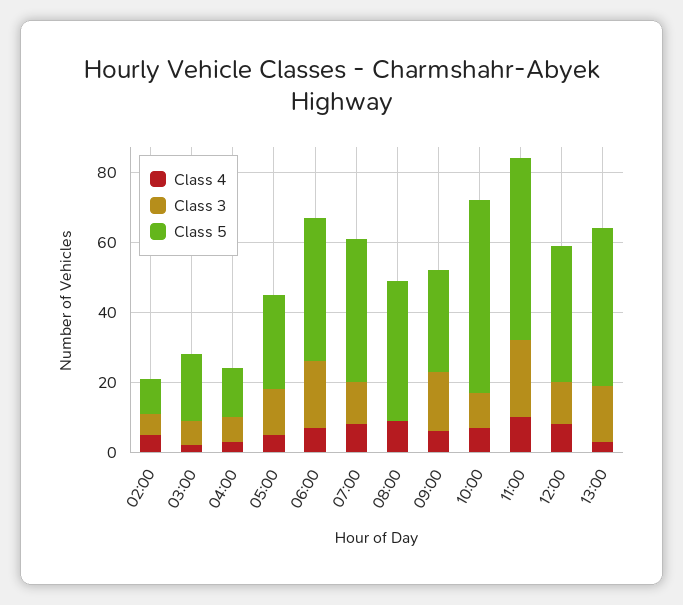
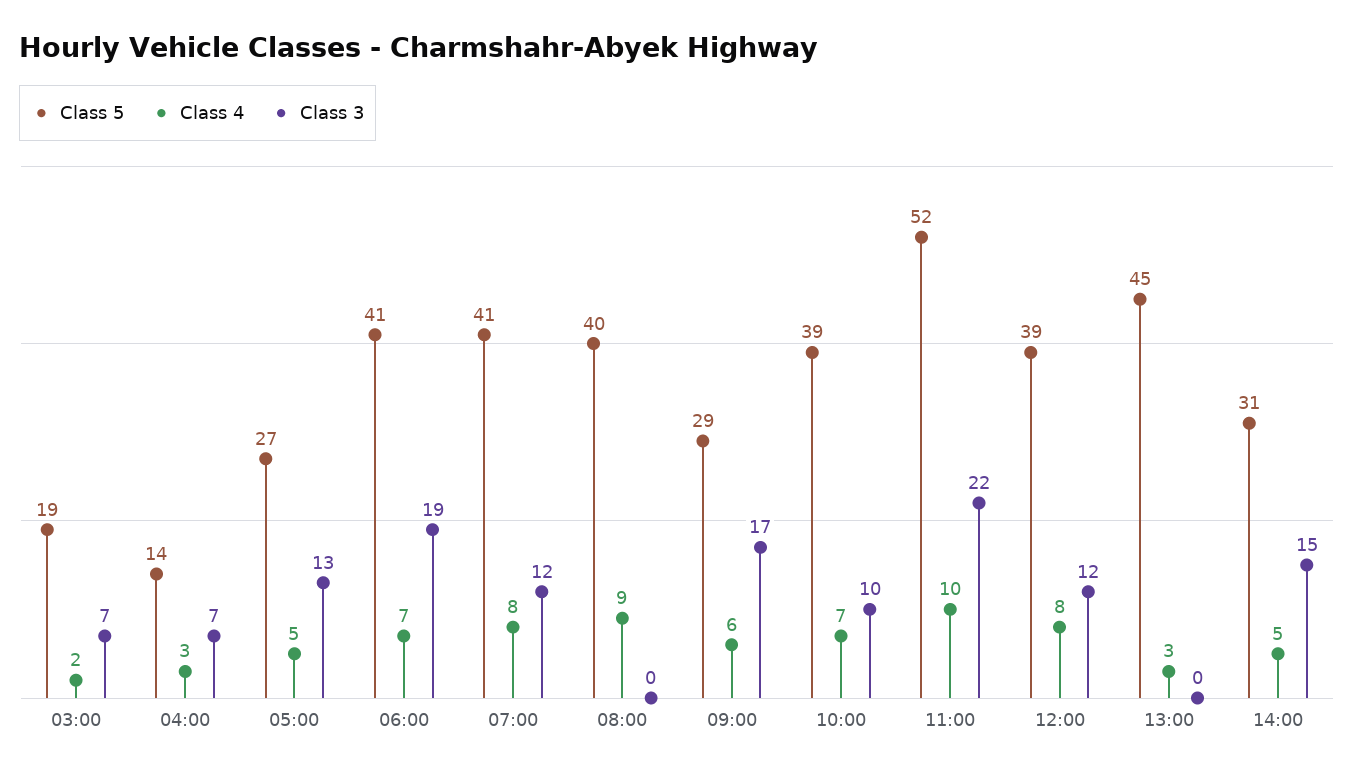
Class 4, 02:00: 5 -> none
Class 3, 02:00: 5 -> none
Class 5, 02:00: 10 -> none
Class 5, 10:00: 55 -> 39
Class 3, 13:00: 15 -> 0
Class 5, 14:00: none -> 31
Class 4, 14:00: none -> 5
Class 3, 14:00: none -> 15

